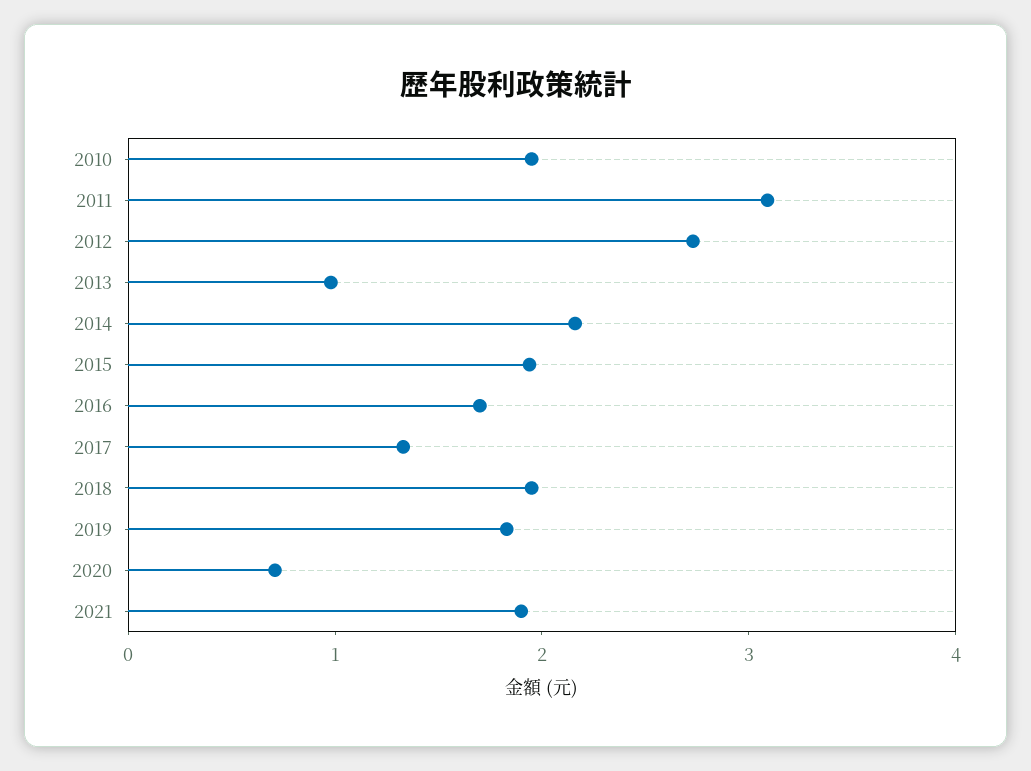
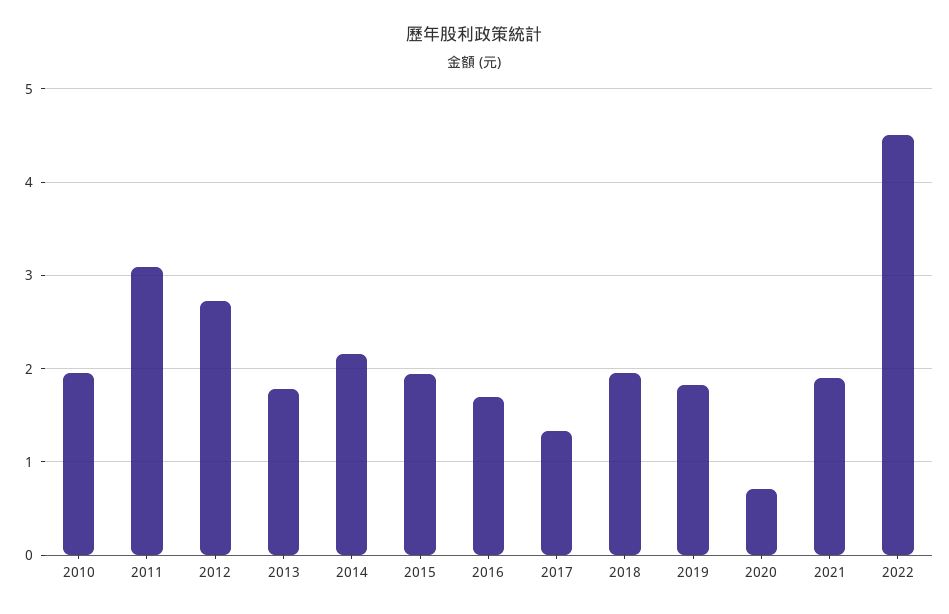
2013: 1 -> 1.8
2022: none -> 4.5

